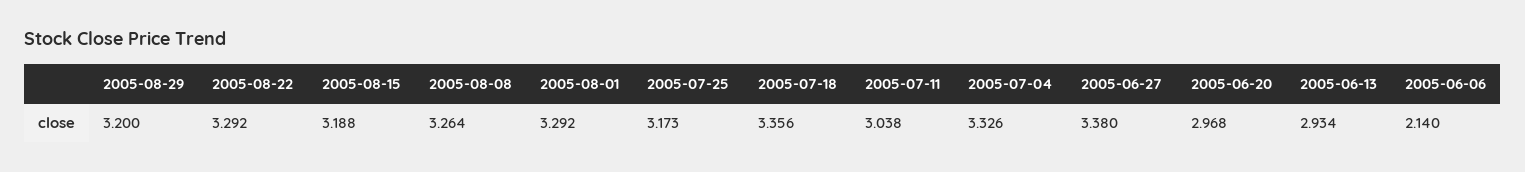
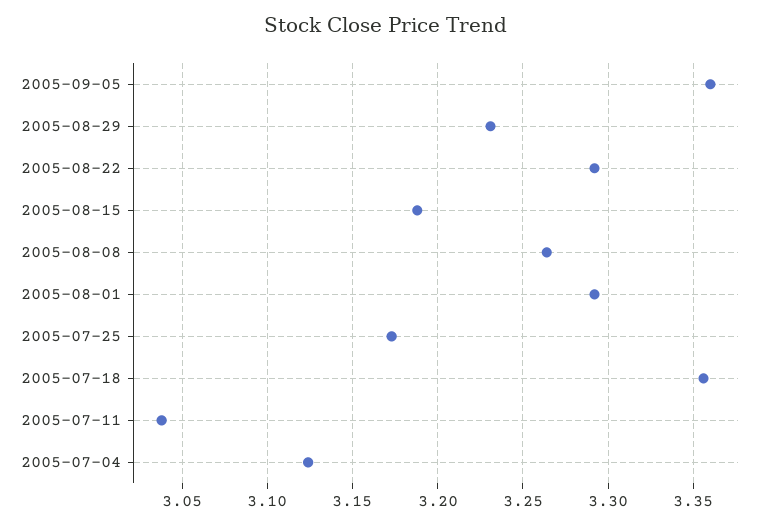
2005-08-29: 3.2 -> 3.23
2005-07-04: 3.326 -> 3.125
2005-06-27: 3.38 -> none
2005-06-20: 2.968 -> none
2005-06-13: 2.934 -> none
2005-06-06: 2.14 -> none
2005-09-05: none -> 3.36

